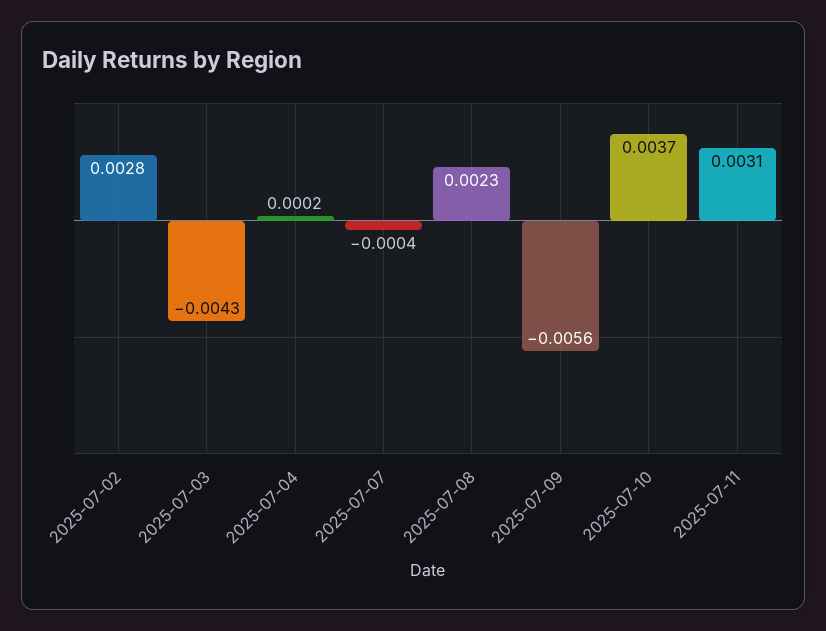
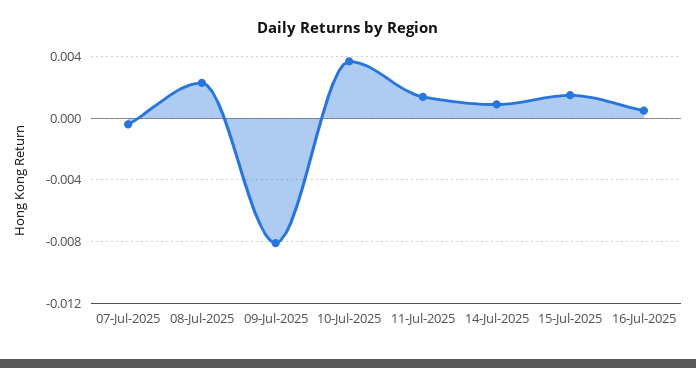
2025-07-02: 0.0028 -> none
2025-07-03: -0.0043 -> none
2025-07-04: 0.0002 -> none
2025-07-09: -0.0056 -> -0.008
2025-07-11: 0.0031 -> 0.0015
14-Jul-2025: none -> 0.001
15-Jul-2025: none -> 0.0015
16-Jul-2025: none -> 0.0005

